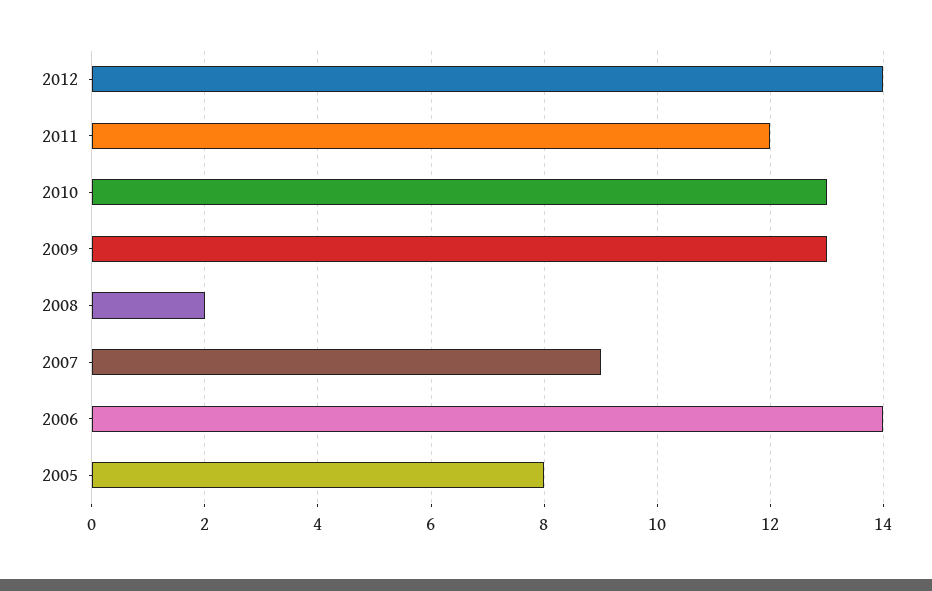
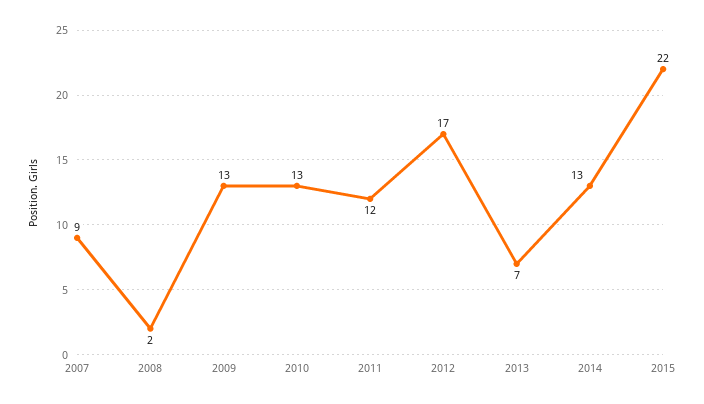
2012: 14 -> 17
2006: 14 -> none
2005: 8 -> none
2013: none -> 7
2014: none -> 13
2015: none -> 22

